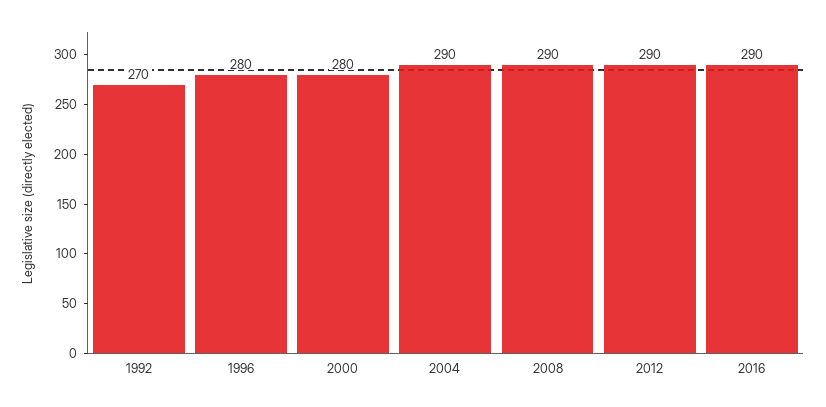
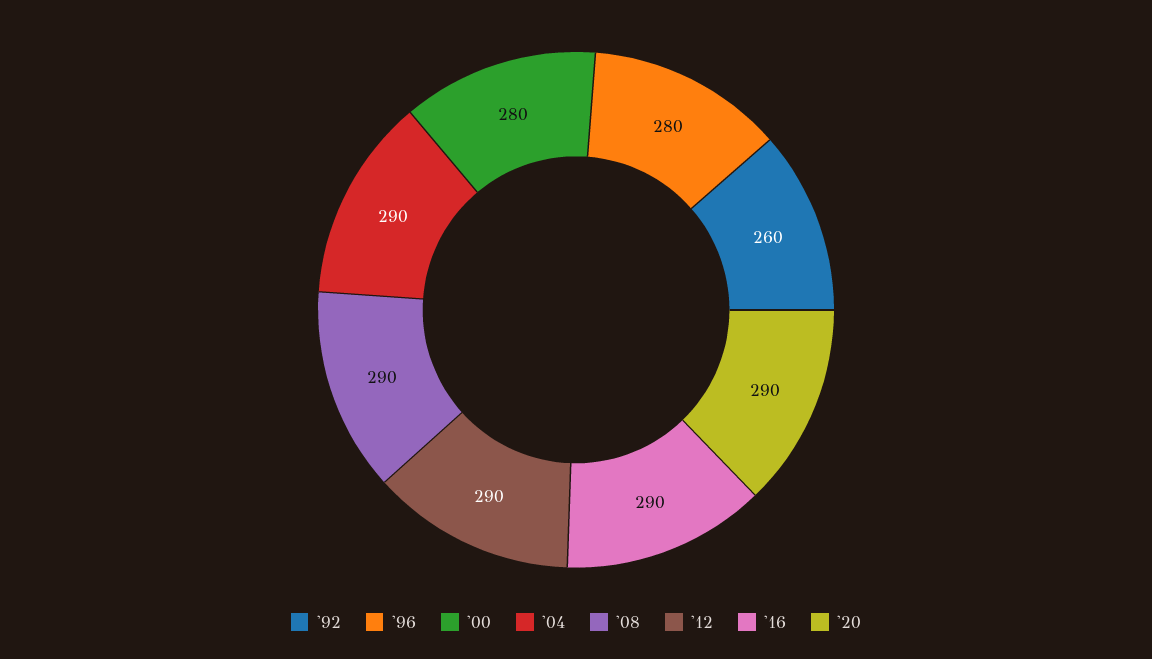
1992: 270 -> 260
'20: none -> 290

